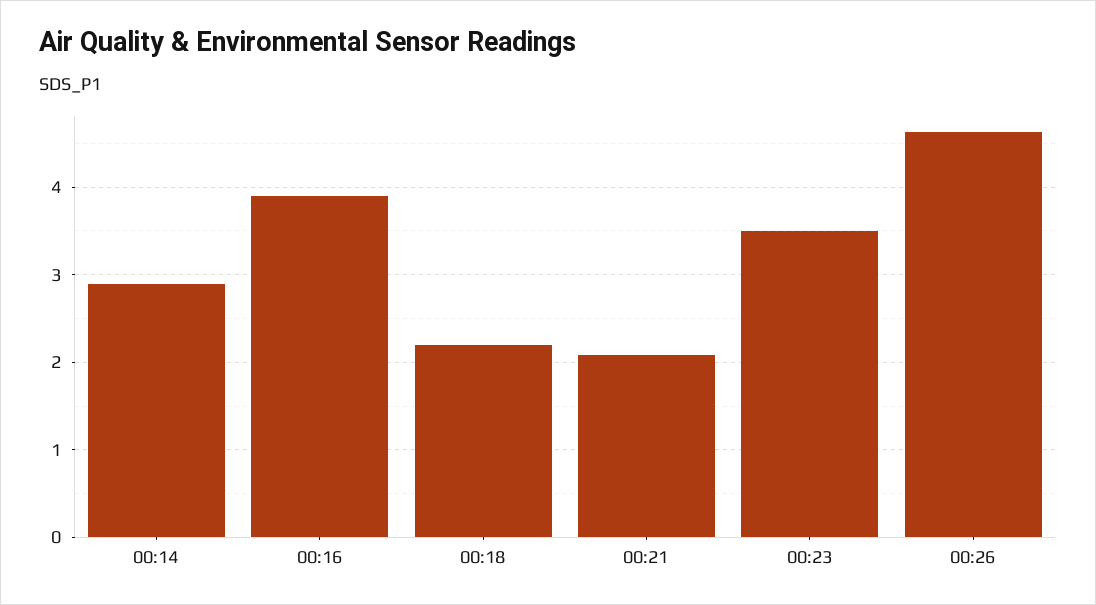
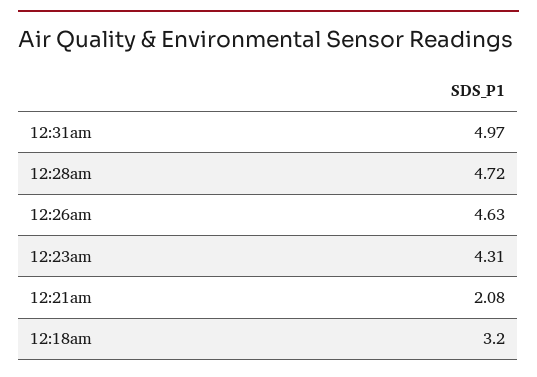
00:14: 2.9 -> none
00:16: 3.9 -> none
00:18: 2.2 -> 3.2
00:23: 3.5 -> 4.31
12:31am: none -> 4.97
12:28am: none -> 4.72

